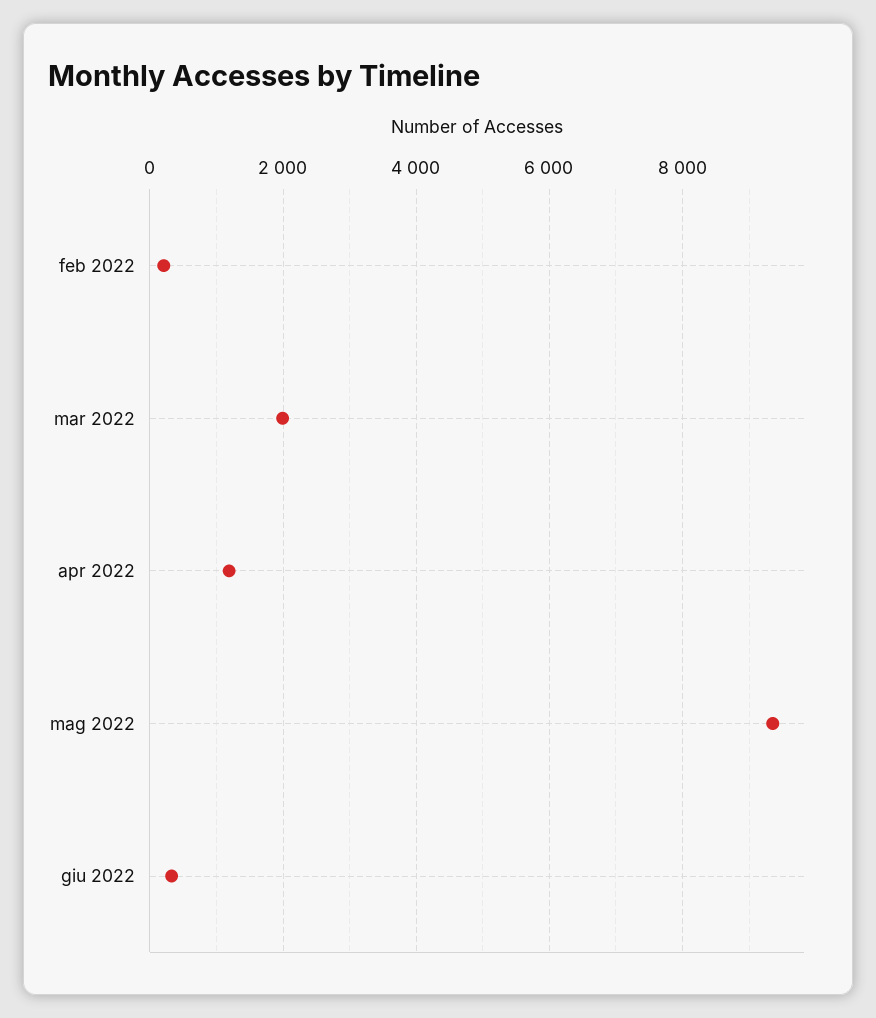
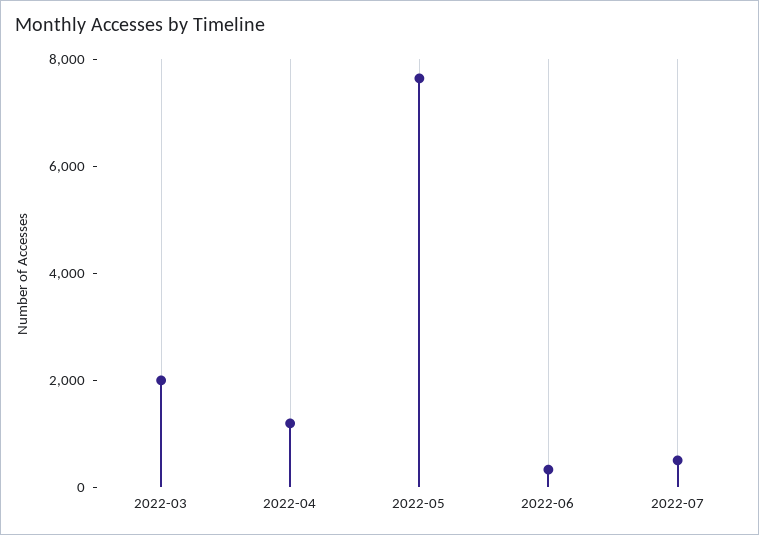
feb 2022: 200 -> none
mag 2022: 9400 -> 7500
2022-07: none -> 500

